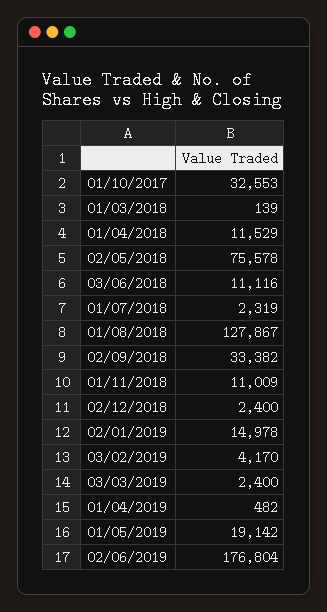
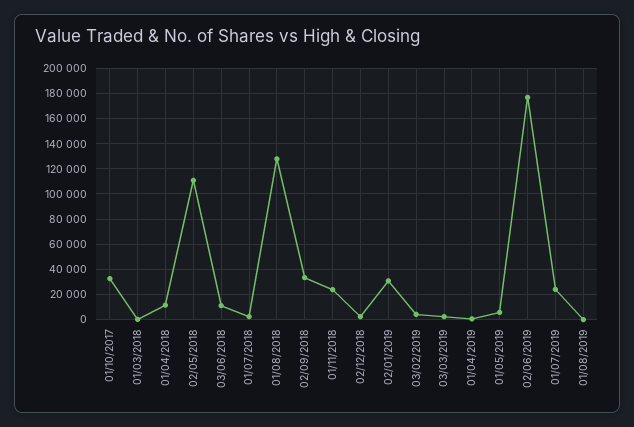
02/05/2018: 75578 -> 110000
01/11/2018: 11009 -> 25000
02/01/2019: 14978 -> 30000
01/05/2019: 19142 -> 5000
01/07/2019: none -> 25000
01/08/2019: none -> 0

